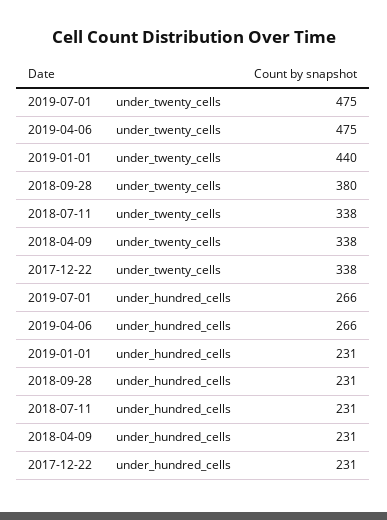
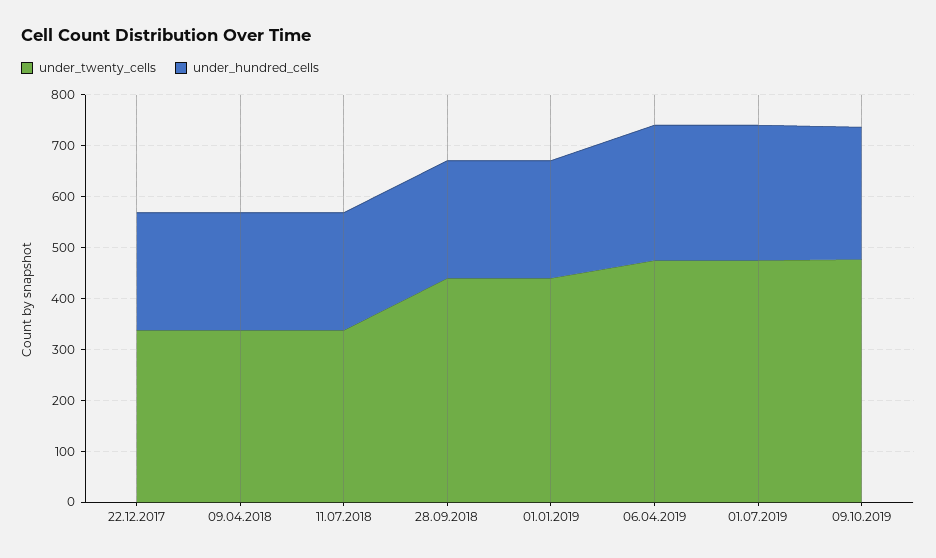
under_twenty_cells, 2018-09-28: 380 -> 440
under_twenty_cells, 09.10.2019: none -> 480
under_hundred_cells, 09.10.2019: none -> 260

